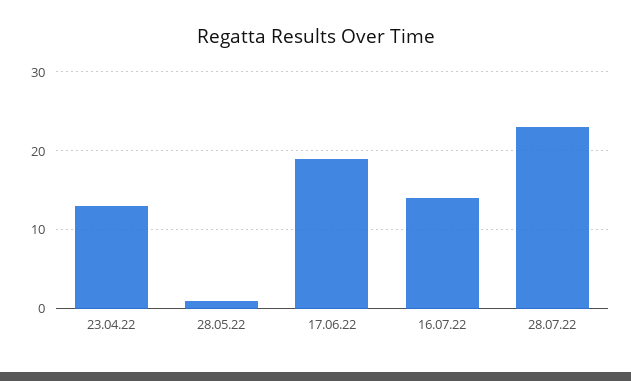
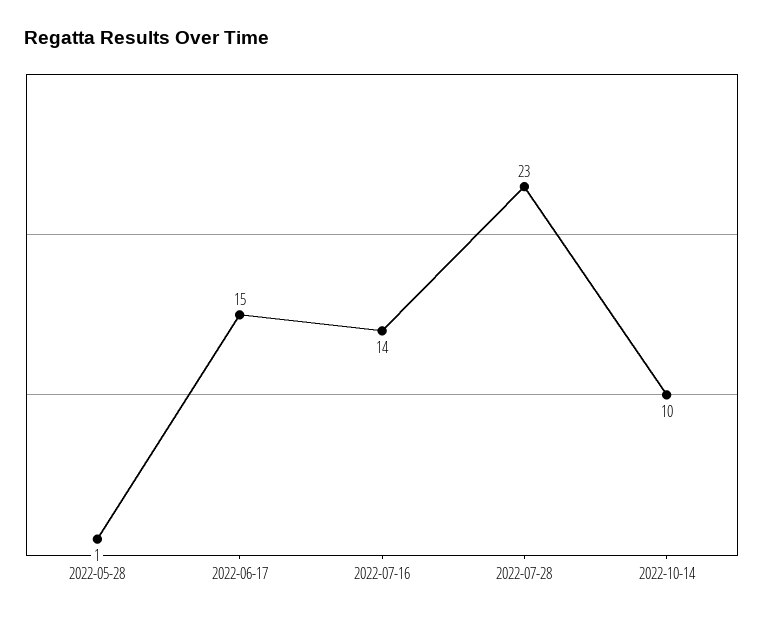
23.04.22: 13 -> none
17.06.22: 19 -> 15
2022-10-14: none -> 10

